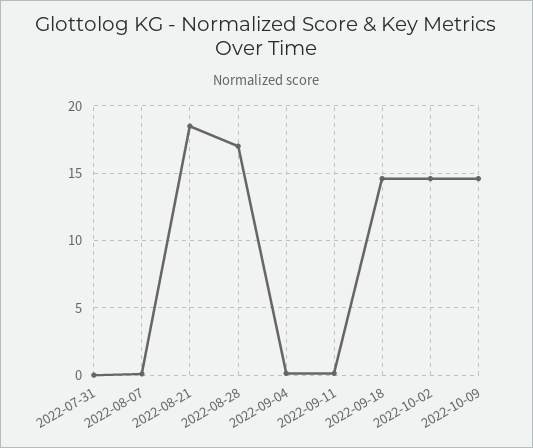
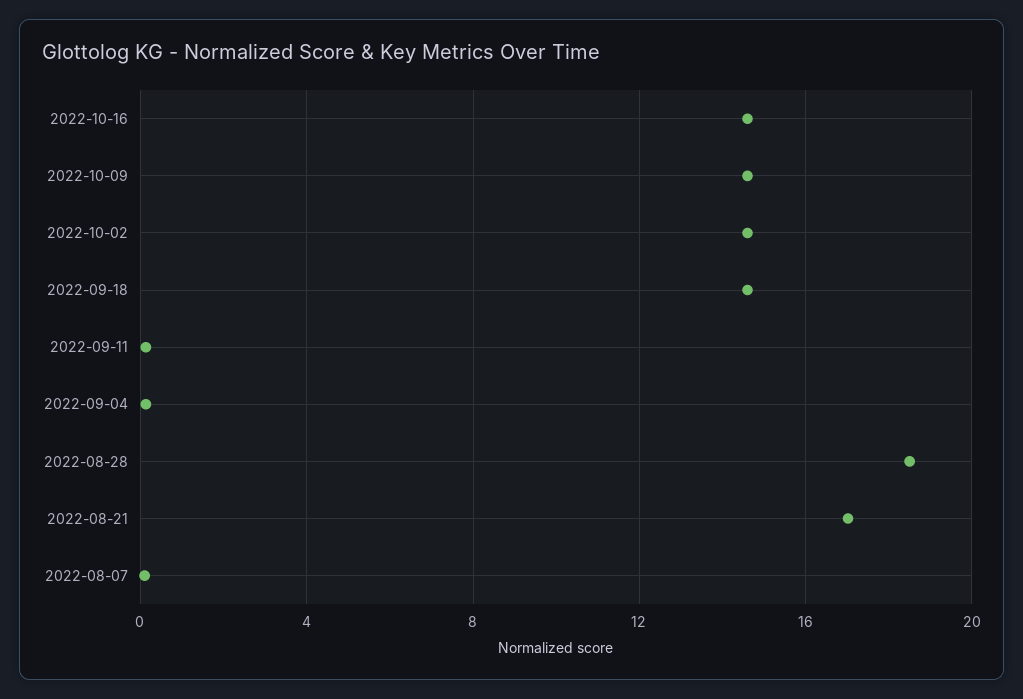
2022-07-31: 0 -> none
2022-08-21: 18.5 -> 17
2022-08-28: 17 -> 18.5
2022-10-16: none -> 14.5

